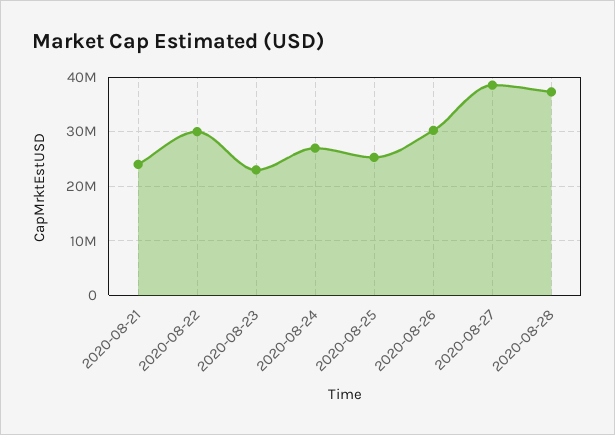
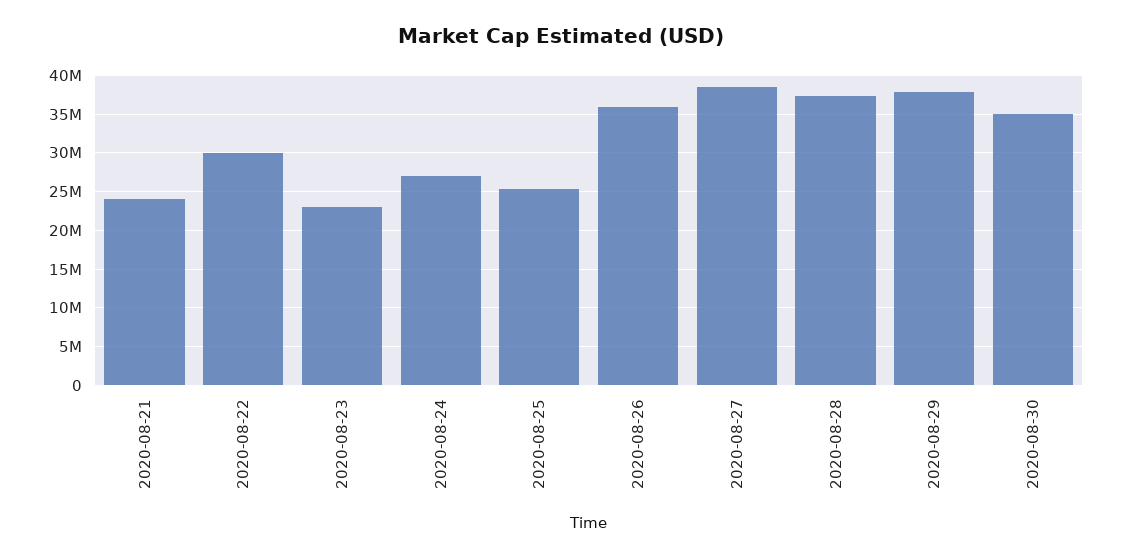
2020-08-26: 30000000 -> 36000000
2020-08-29: none -> 38000000
2020-08-30: none -> 35000000

